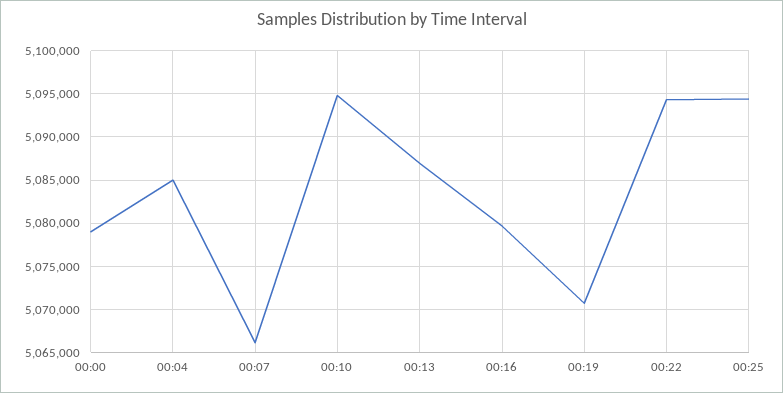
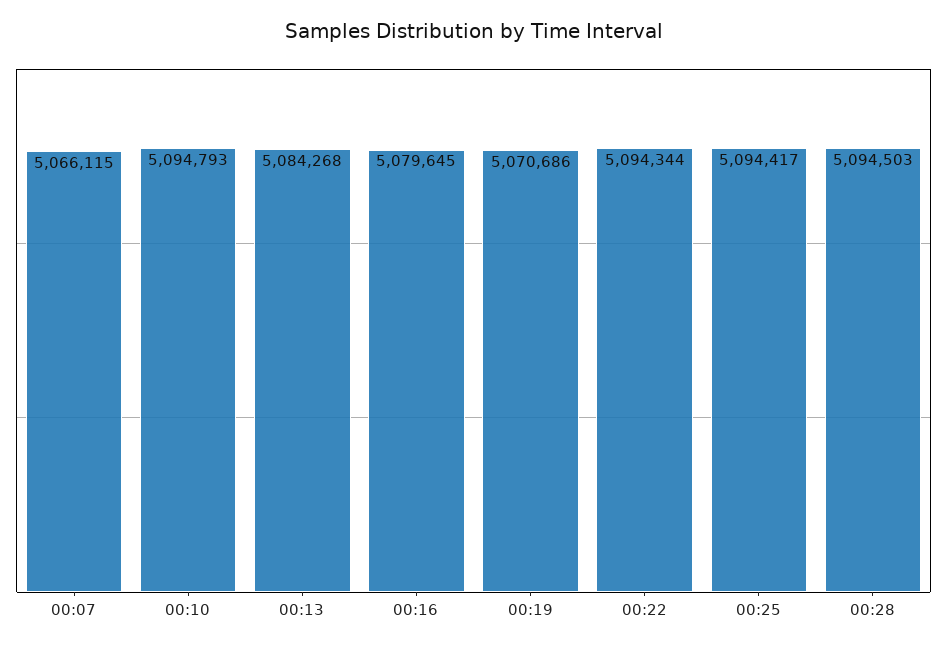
00:00: 5079000 -> none
00:04: 5085000 -> none
00:13: 5087000 -> 5084268
00:28: none -> 5094503

